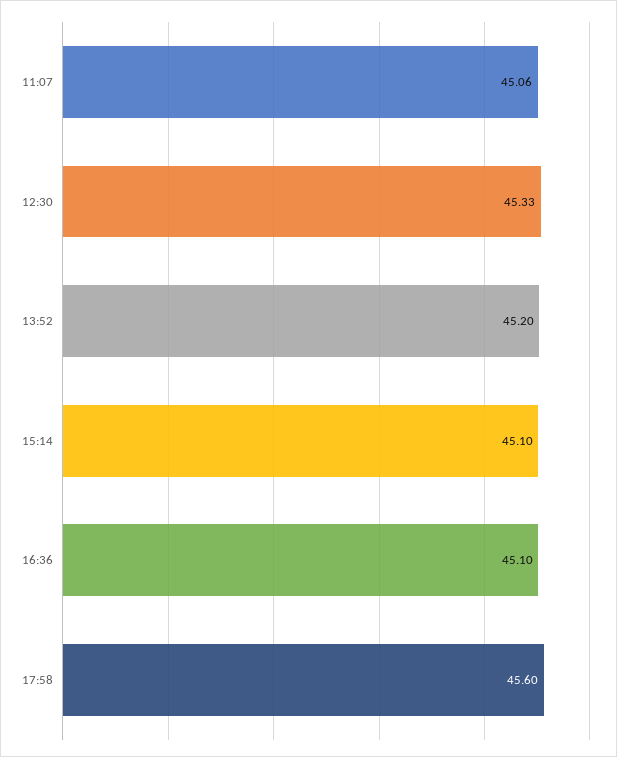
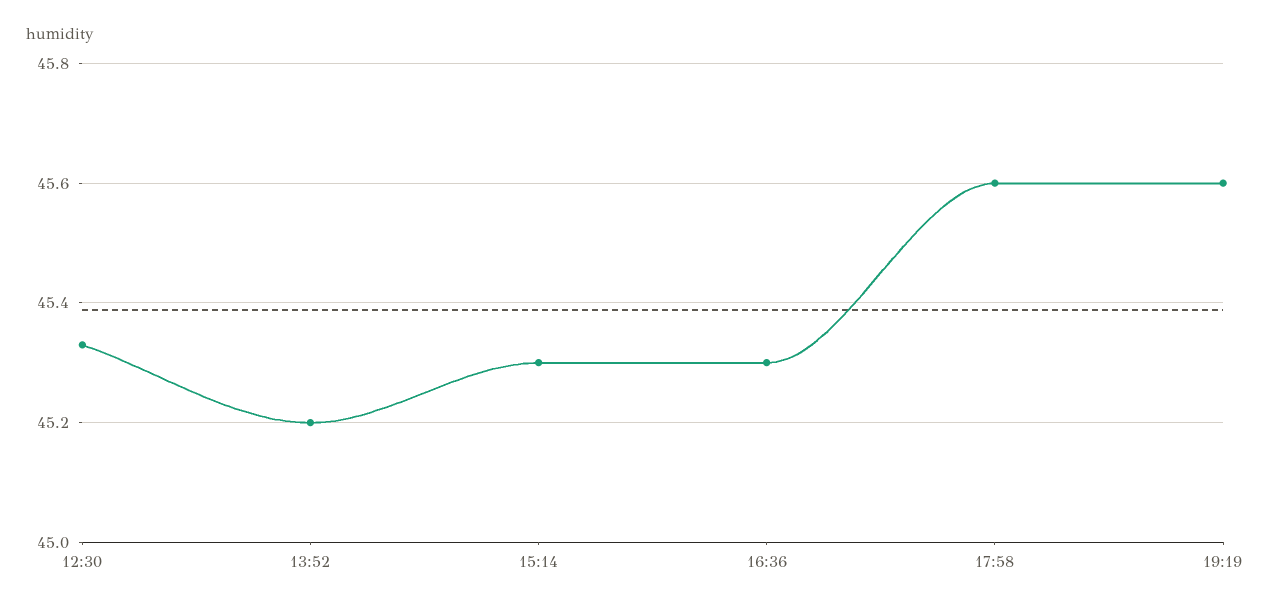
11:07: 45.06 -> none
15:14: 45.1 -> 45.3
16:36: 45.1 -> 45.3
19:19: none -> 45.6

